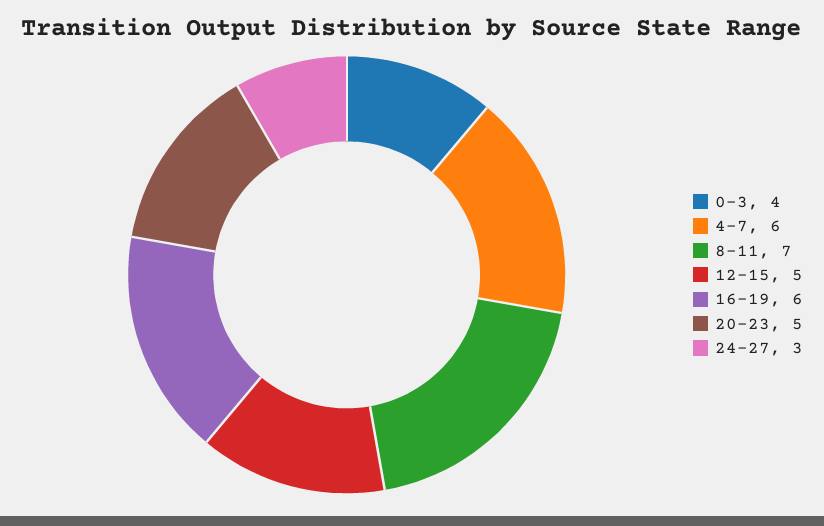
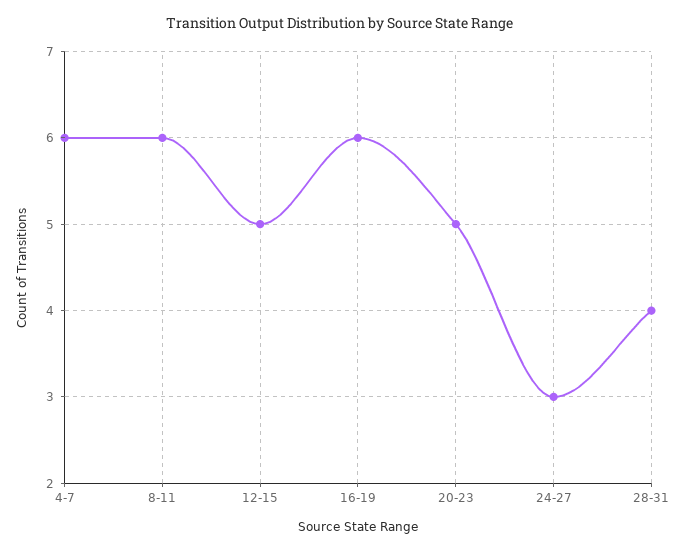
0-3: 4 -> none
8-11: 7 -> 6
28-31: none -> 4

